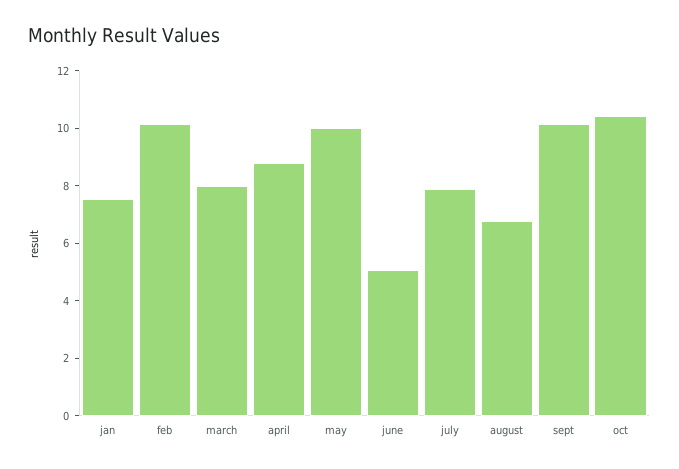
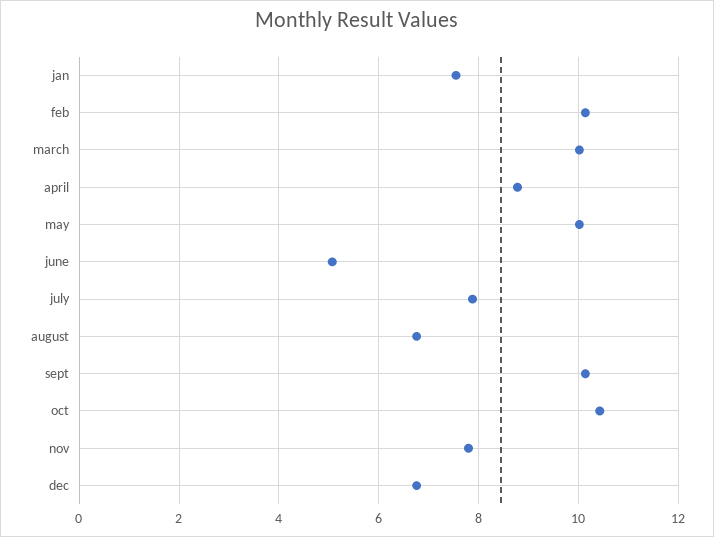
march: 8 -> 10
nov: none -> 7.8
dec: none -> 6.8

